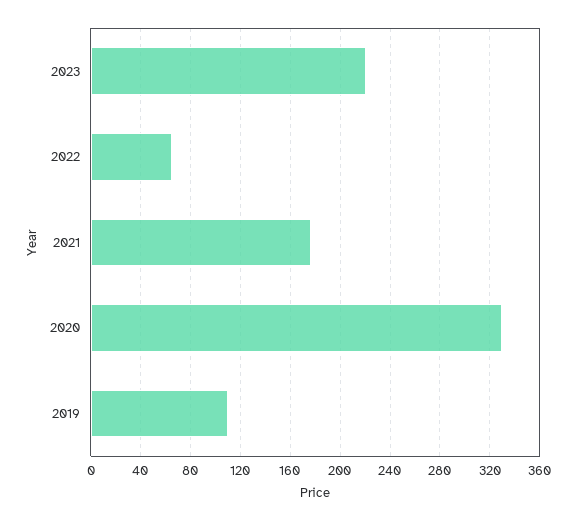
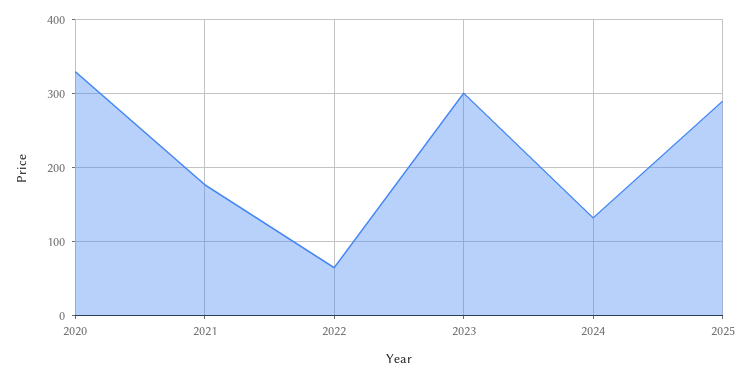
2023: 220 -> 300
2019: 110 -> none
2024: none -> 130
2025: none -> 290

